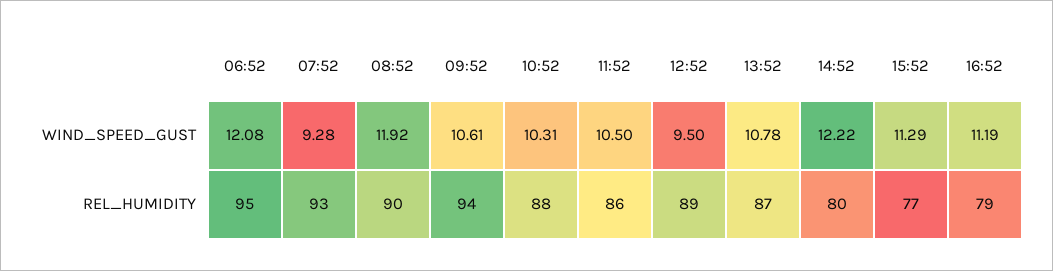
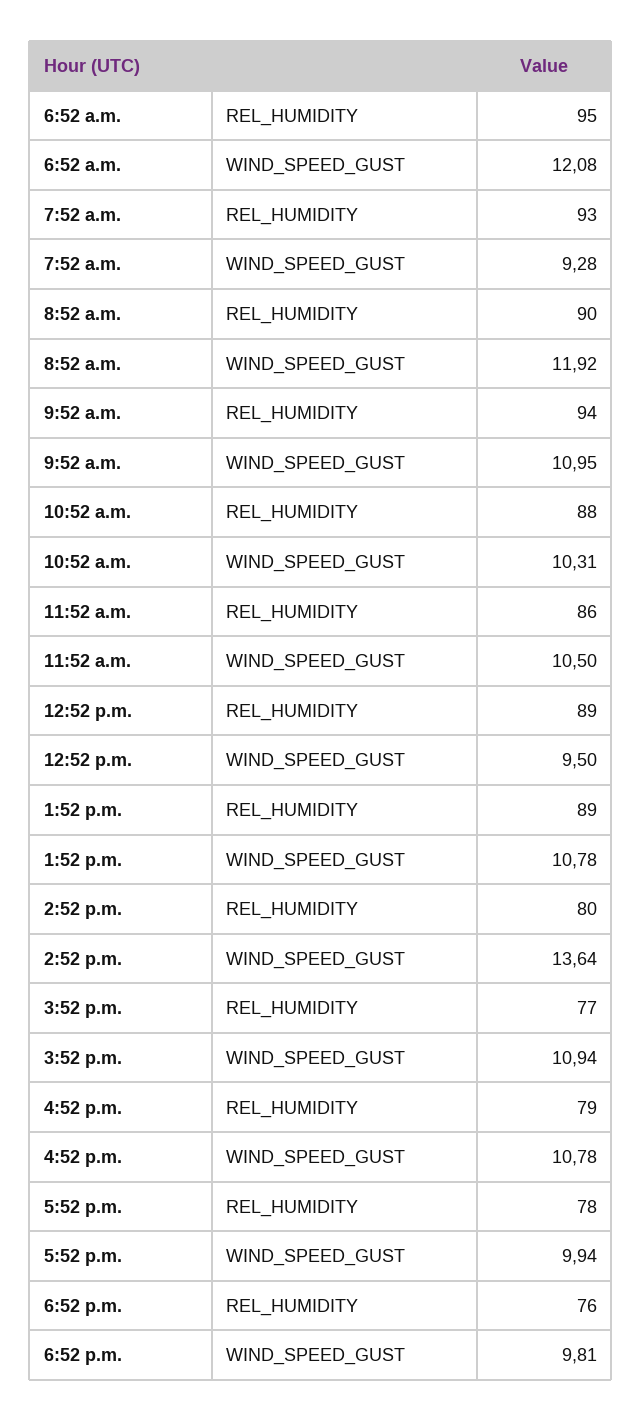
09:52, WIND_SPEED_GUST: 10.61 -> 10.95
14:52, WIND_SPEED_GUST: 12.22 -> 13.64
15:52, WIND_SPEED_GUST: 11.29 -> 10.94
16:52, WIND_SPEED_GUST: 11.19 -> 10.78
13:52, REL_HUMIDITY: 87 -> 89
5:52 p.m., REL_HUMIDITY: none -> 78
5:52 p.m., WIND_SPEED_GUST: none -> 9.94
6:52 p.m., REL_HUMIDITY: none -> 76
6:52 p.m., WIND_SPEED_GUST: none -> 9.81

